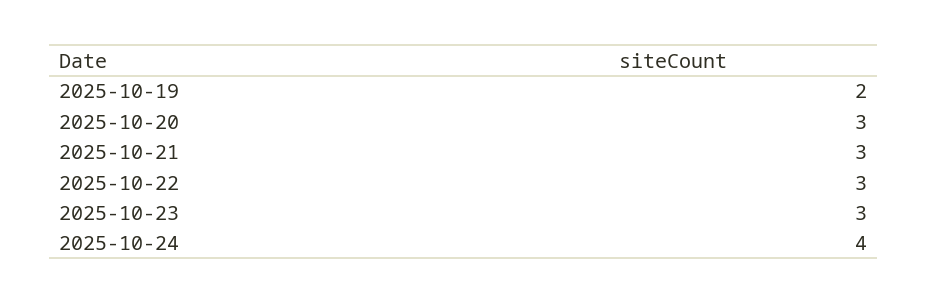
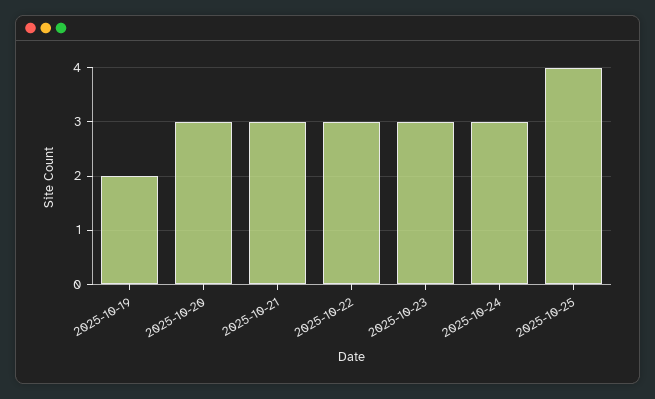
2025-10-24: 4 -> 3
2025-10-25: none -> 4

